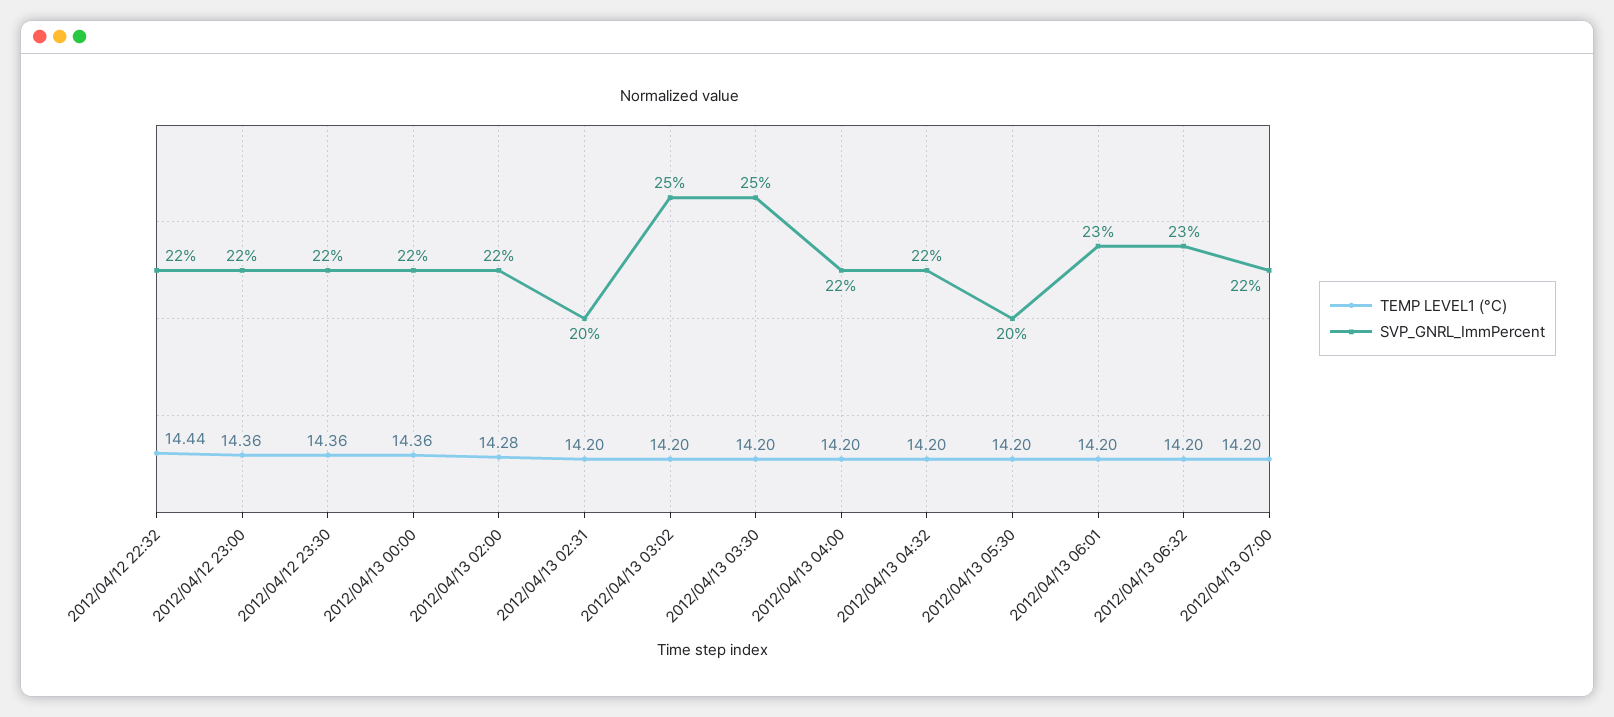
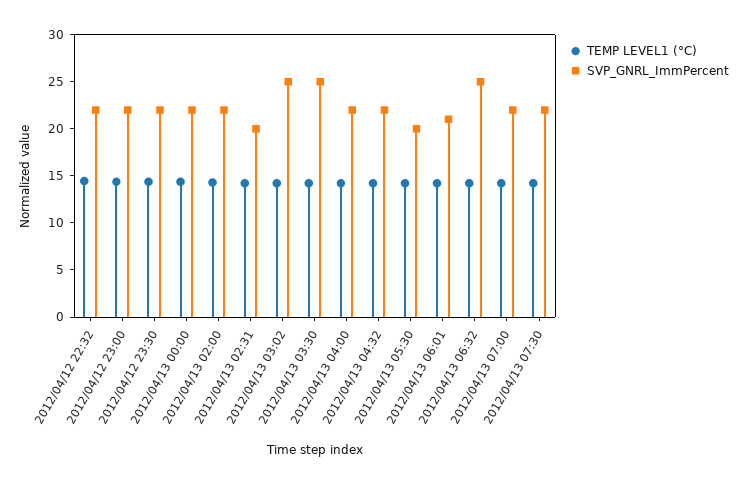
SVP_GNRL_ImmPercent, 2012/04/13 06:01: 23 -> 21
SVP_GNRL_ImmPercent, 2012/04/13 06:32: 23 -> 25
TEMP LEVEL1 (°C), 2012/04/13 07:30: none -> 14
SVP_GNRL_ImmPercent, 2012/04/13 07:30: none -> 22

